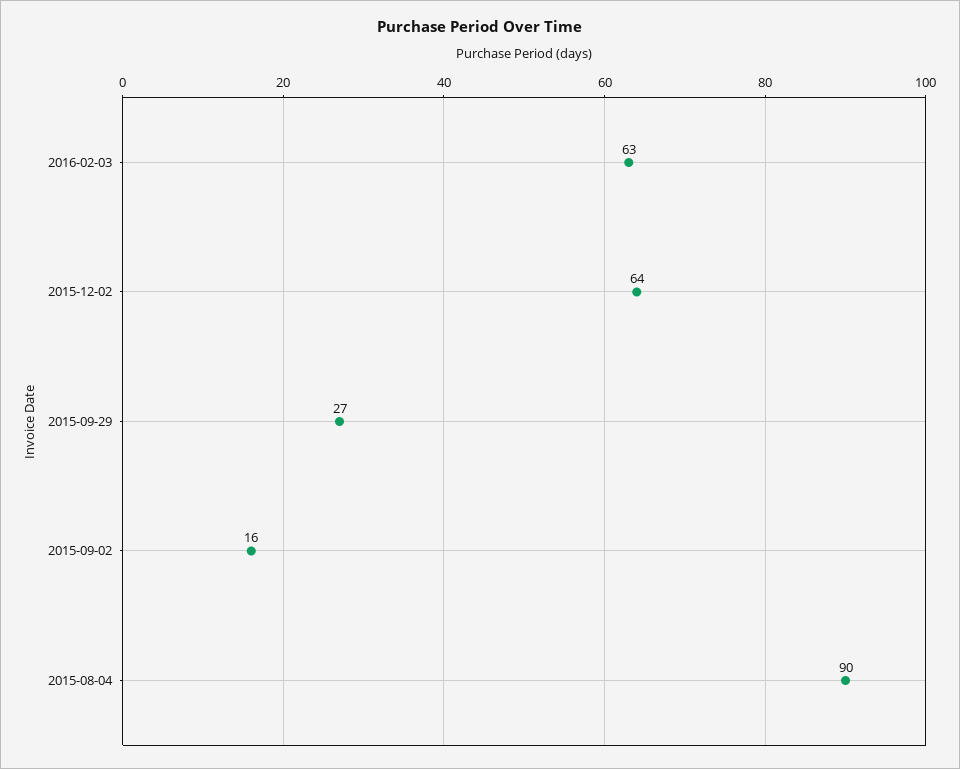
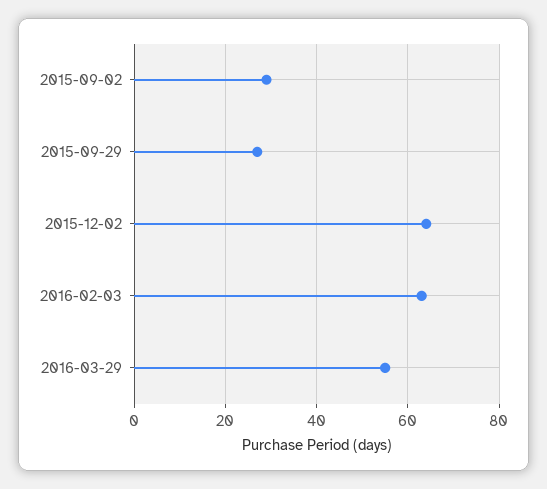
2015-09-02: 16 -> 30
2015-08-04: 90 -> none
2016-03-29: none -> 55

